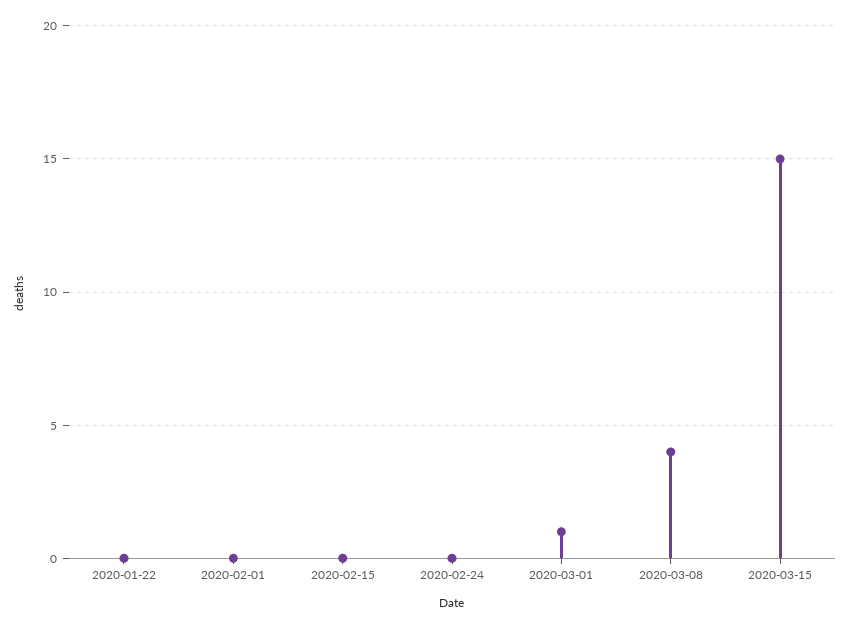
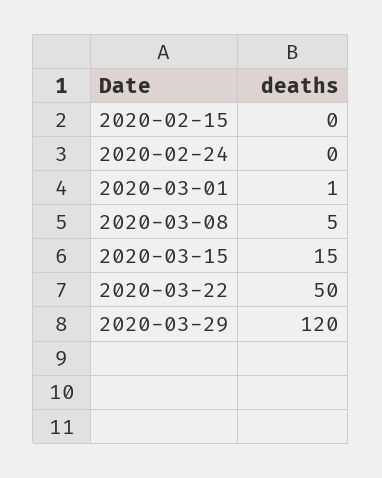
2020-01-22: 0 -> none
2020-02-01: 0 -> none
2020-03-08: 4 -> 5
2020-03-22: none -> 50
2020-03-29: none -> 120

